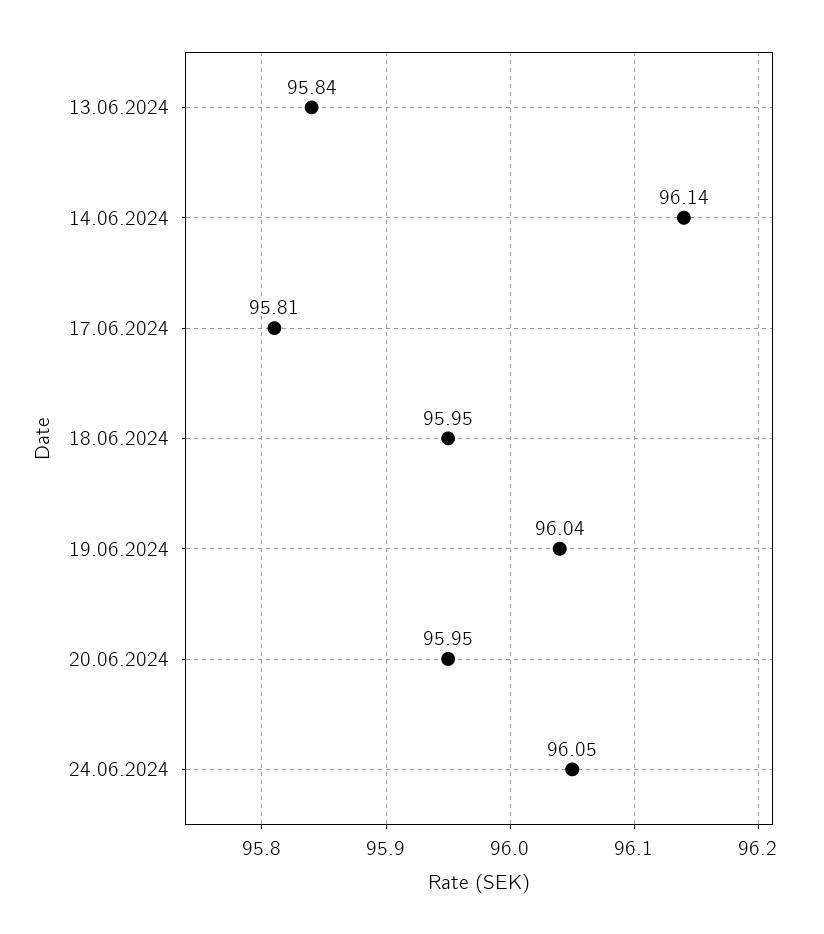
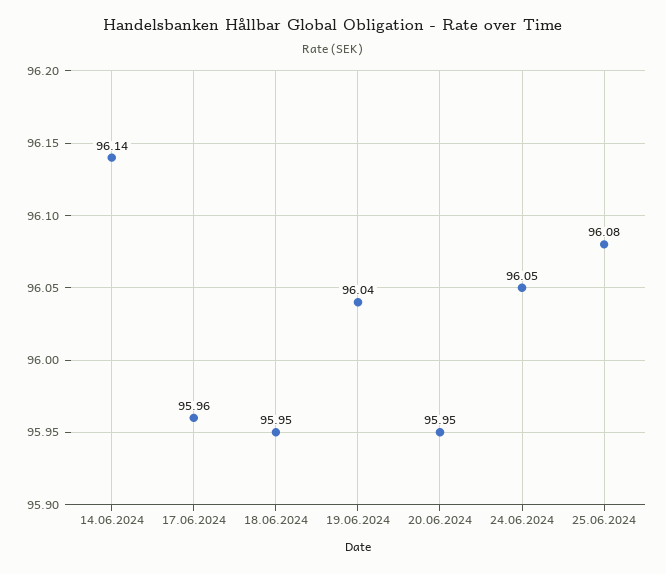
13.06.2024: 95.84 -> none
17.06.2024: 95.81 -> 95.96
25.06.2024: none -> 96.08

